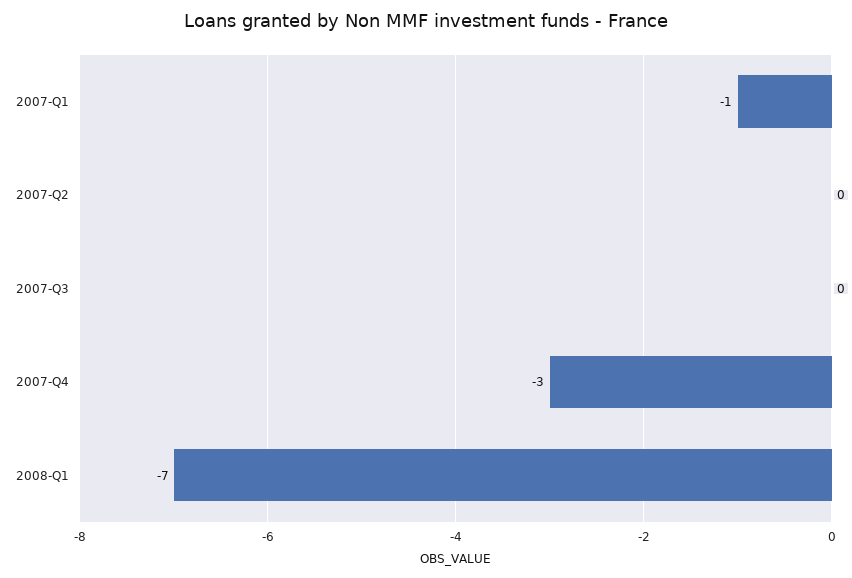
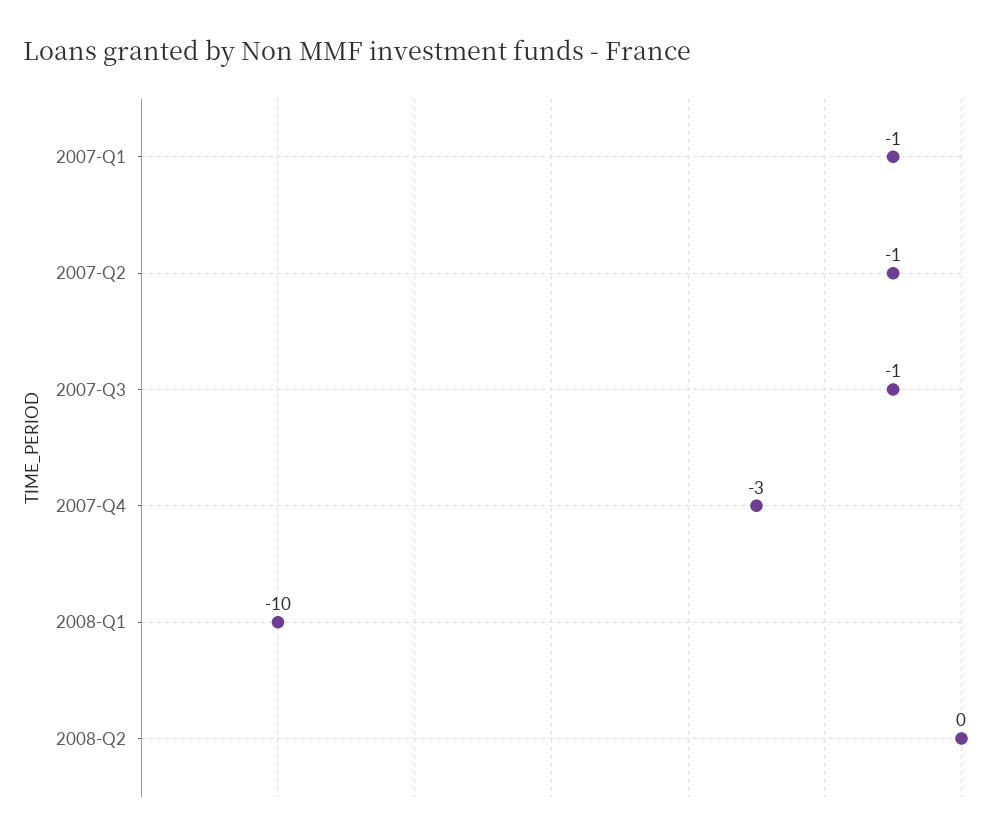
2007-Q2: 0 -> -1
2007-Q3: 0 -> -1
2008-Q1: -7 -> -10
2008-Q2: none -> 0

